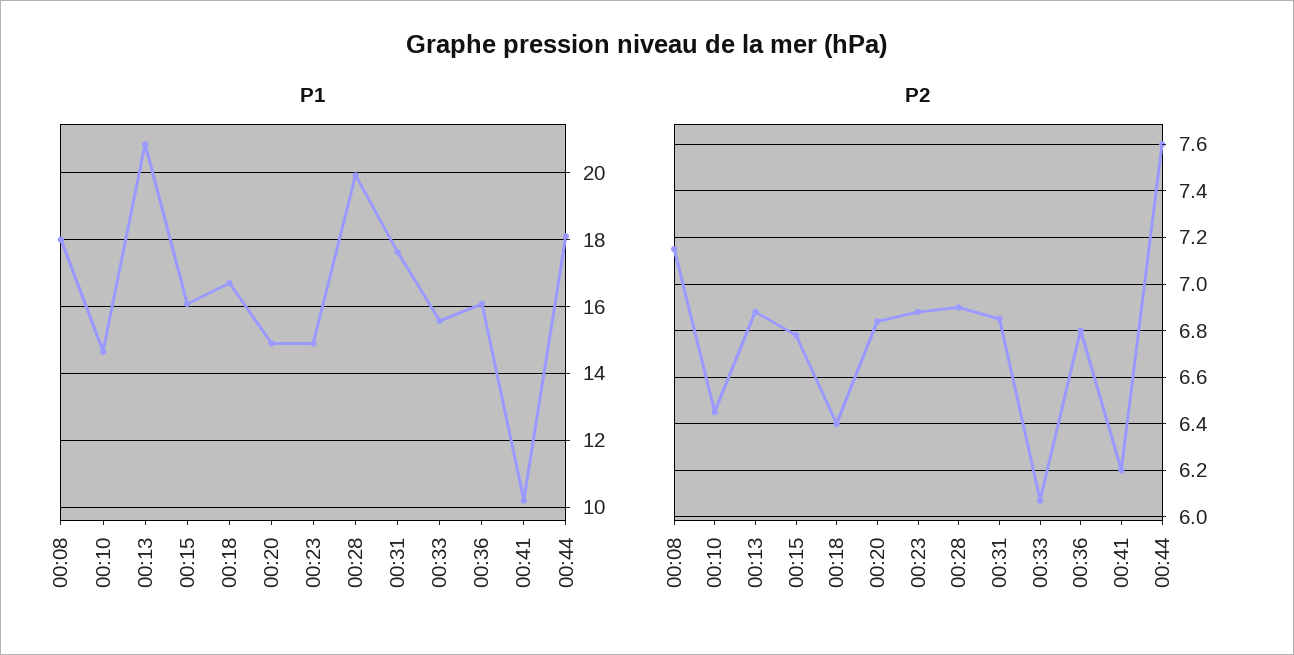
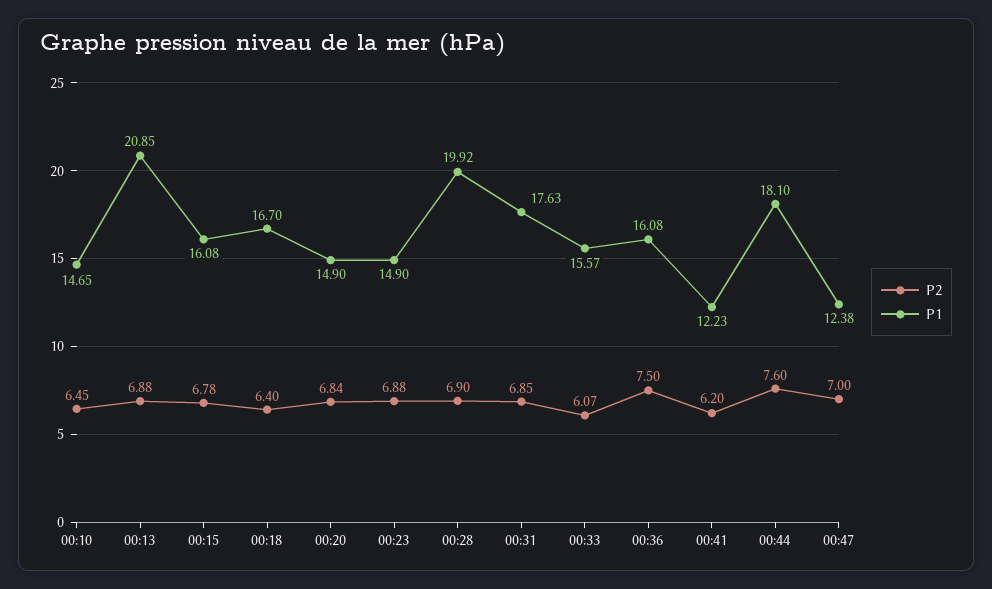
P1, 00:08: 18 -> none
P1, 00:41: 10.2 -> 12.23
P2, 00:08: 7.15 -> none
P2, 00:36: 6.8 -> 7.5
P2, 00:47: none -> 7
P1, 00:47: none -> 12.38

